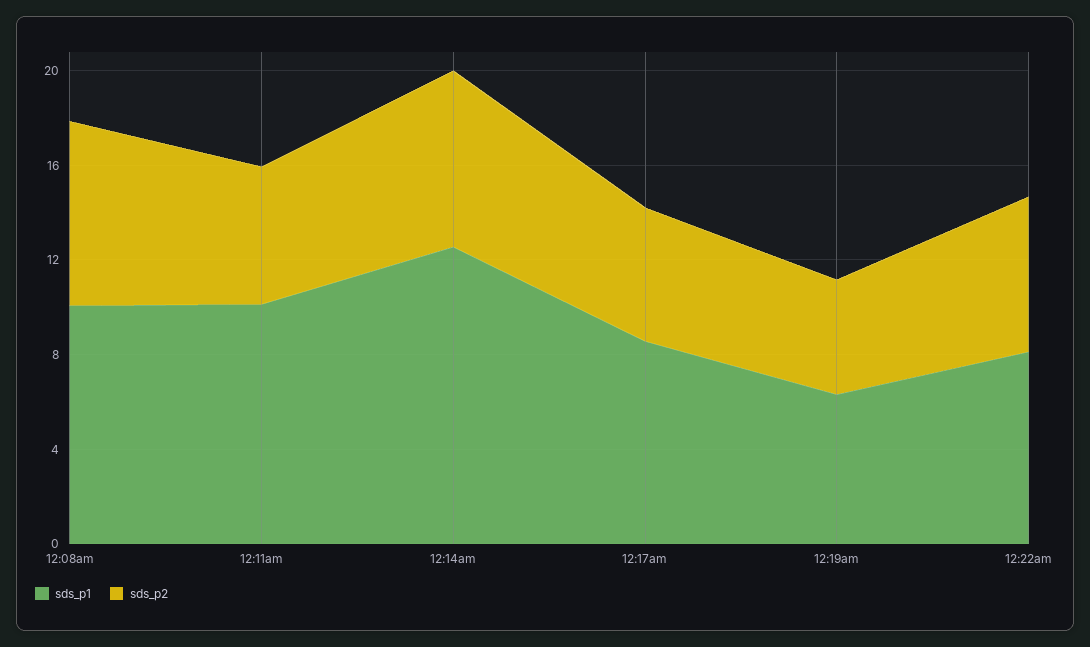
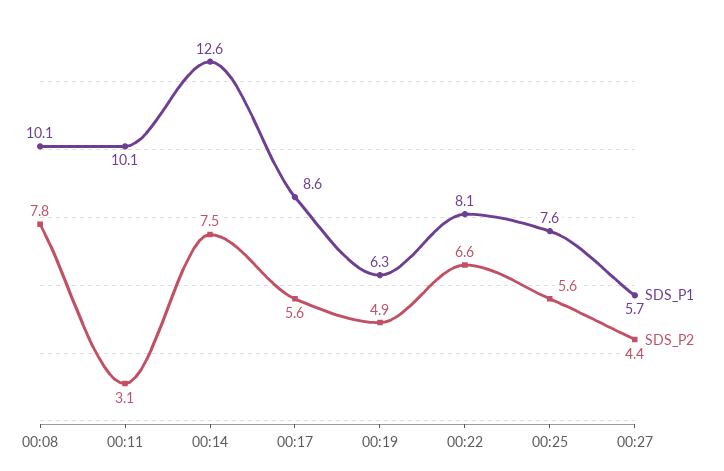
sds_p2, 12:11am: 6 -> 3.1
sds_p1, 00:25: none -> 7.6
sds_p2, 00:25: none -> 5.6
sds_p1, 00:27: none -> 5.7
sds_p2, 00:27: none -> 4.4

